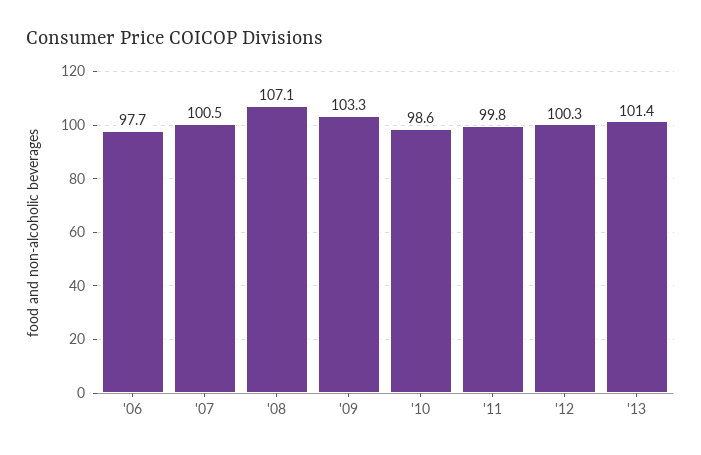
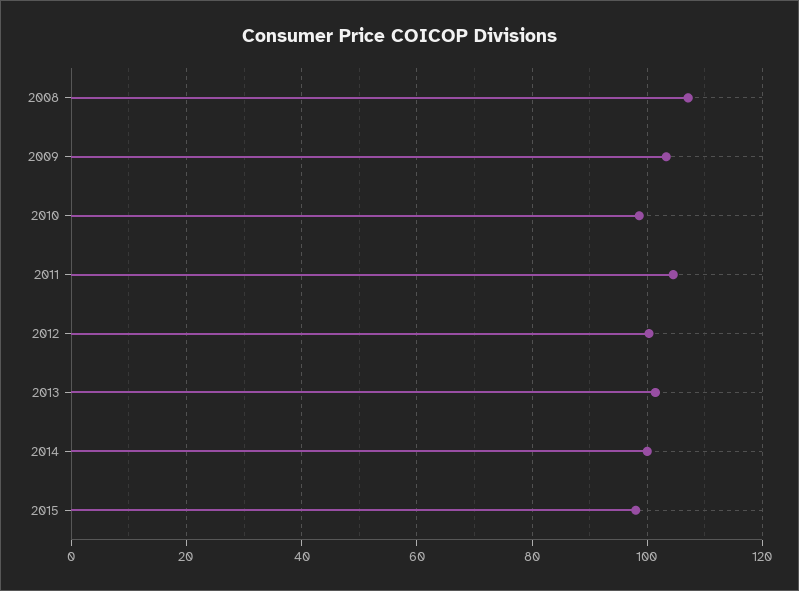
'06: 97.7 -> none
'07: 100.5 -> none
'11: 99.8 -> 104
2014: none -> 100
2015: none -> 98

